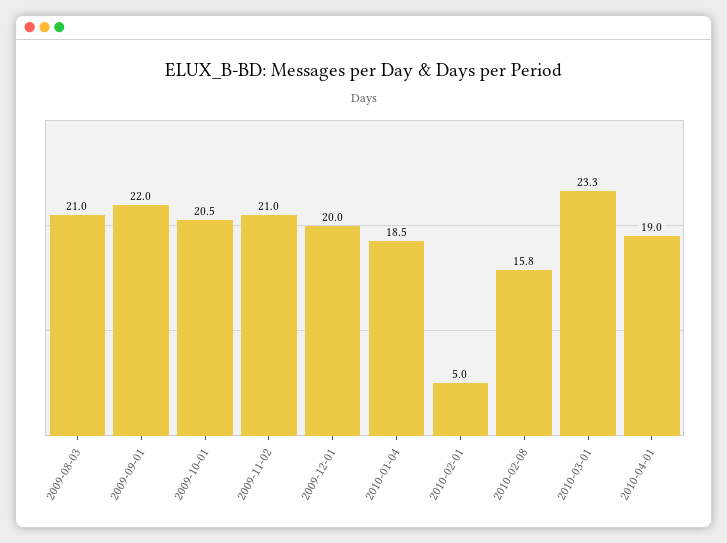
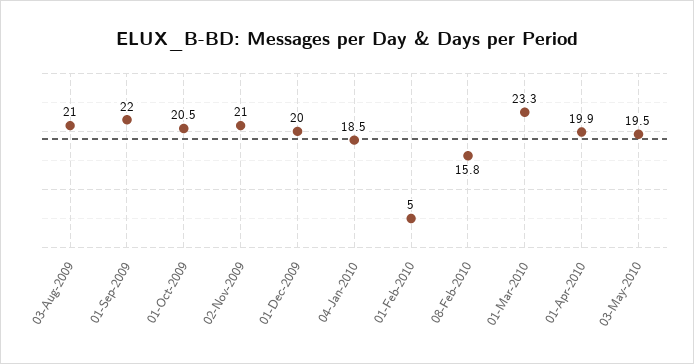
2010-04-01: 19 -> 19.9
03-May-2010: none -> 19.5

